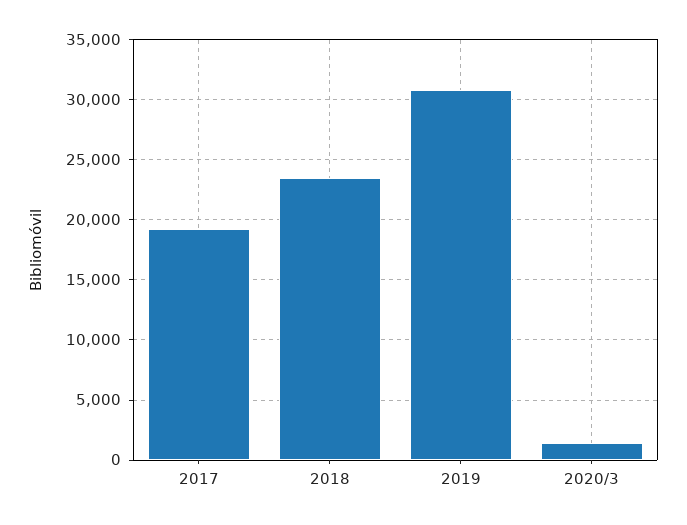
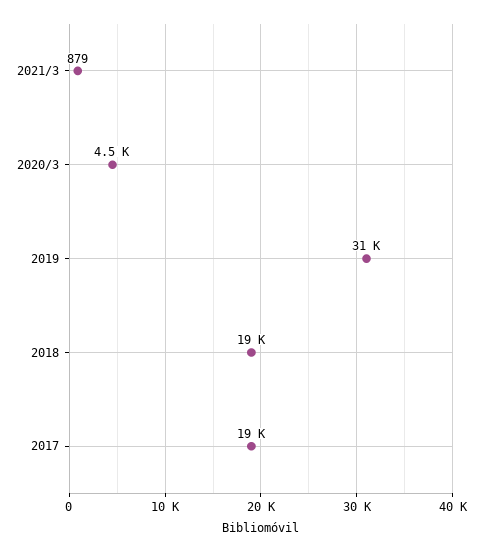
2018: 23500 -> 19000
2020/3: 1500 -> 4500
2021/3: none -> 879

